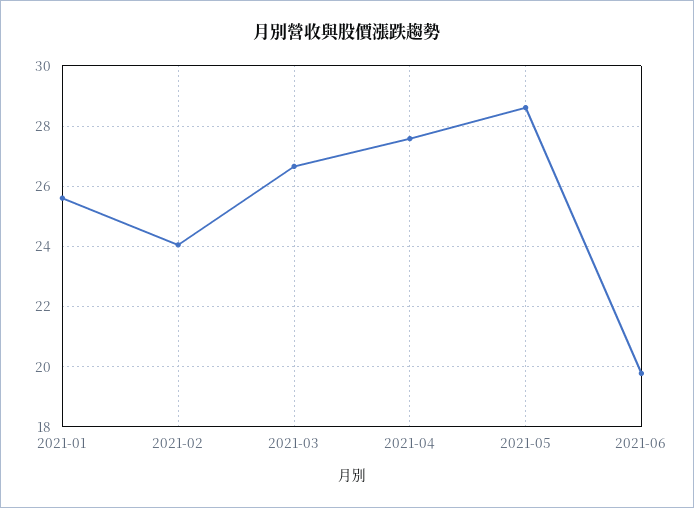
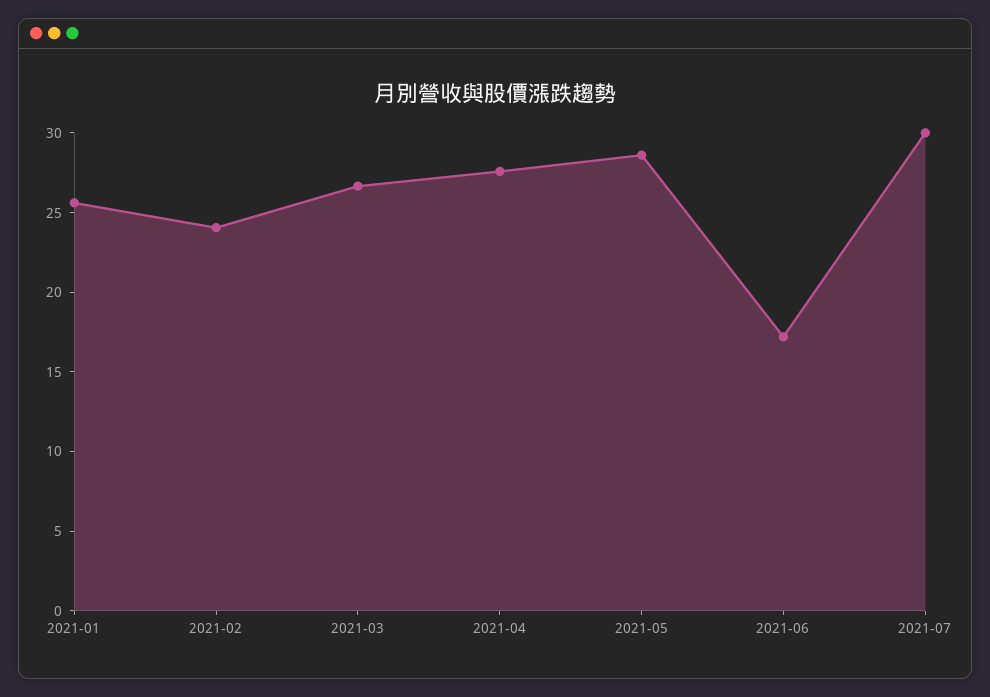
2021-06: 19.8 -> 17
2021-07: none -> 30

